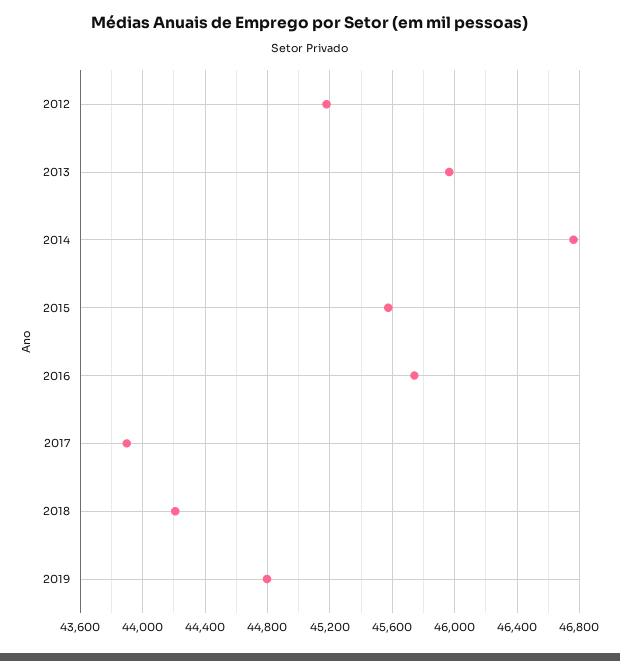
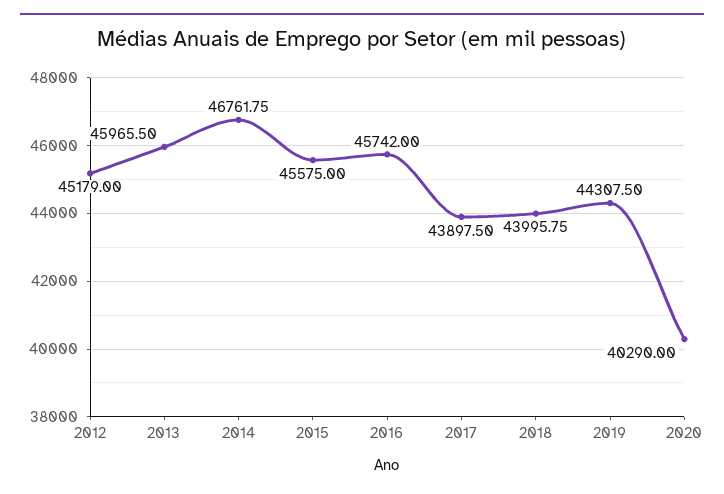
2018: 44200 -> 43995.75
2019: 44800 -> 44307.5
2020: none -> 40290

